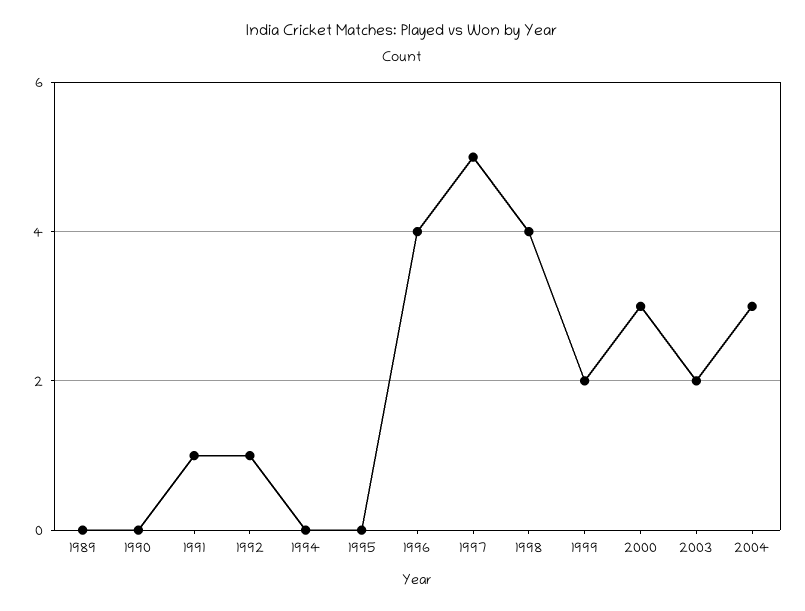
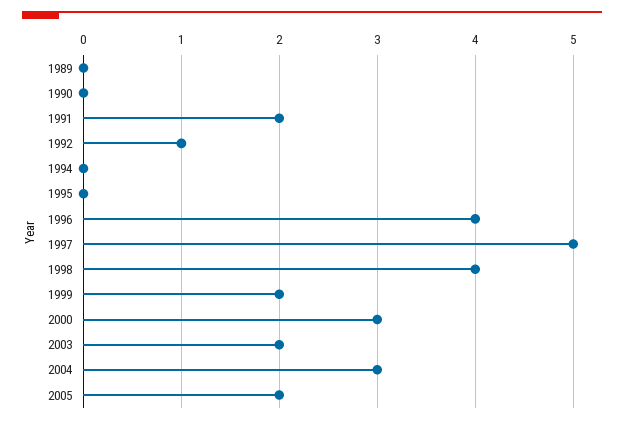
1991: 1 -> 2
2005: none -> 2

